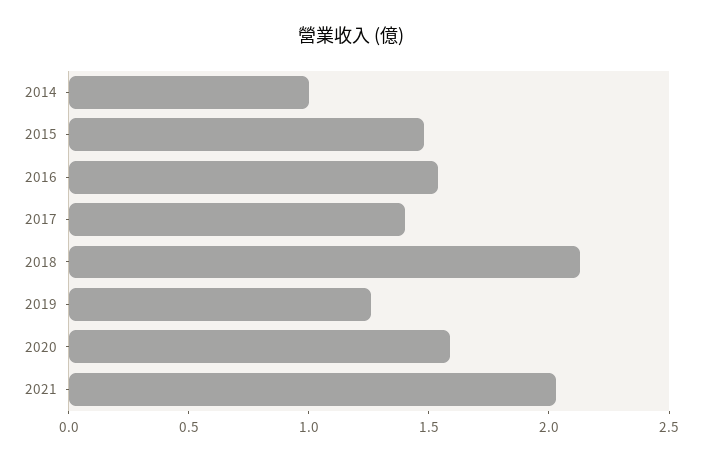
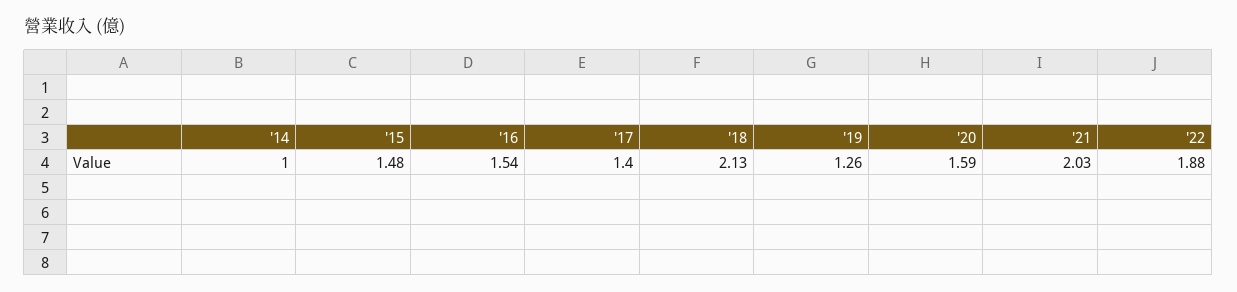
'22: none -> 1.88

